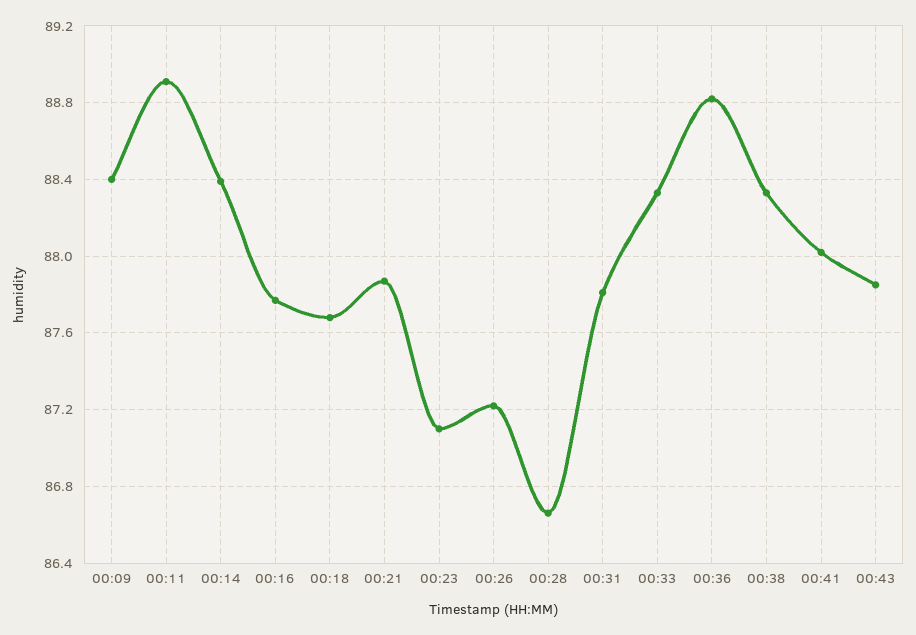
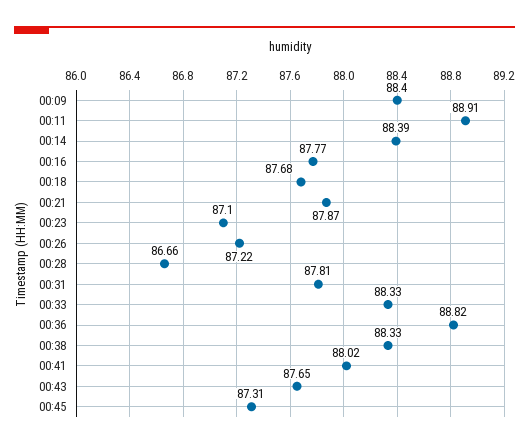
00:43: 87.85 -> 87.65
00:45: none -> 87.31

